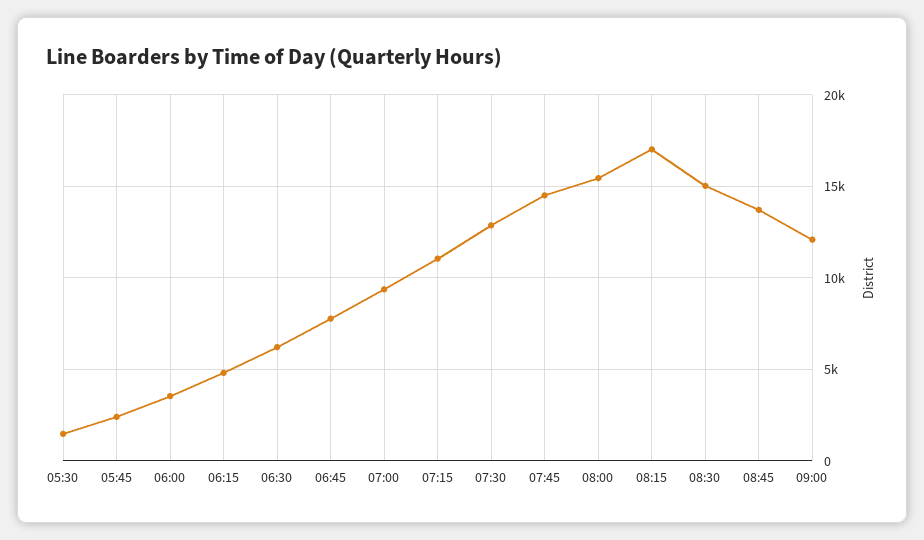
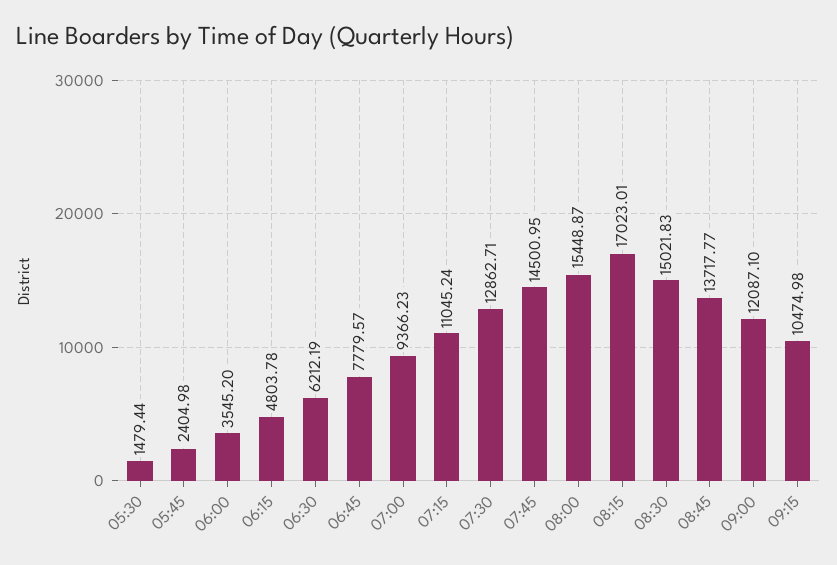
09:15: none -> 10474.98

